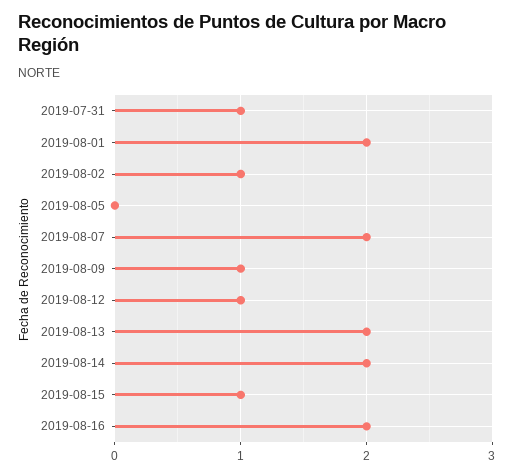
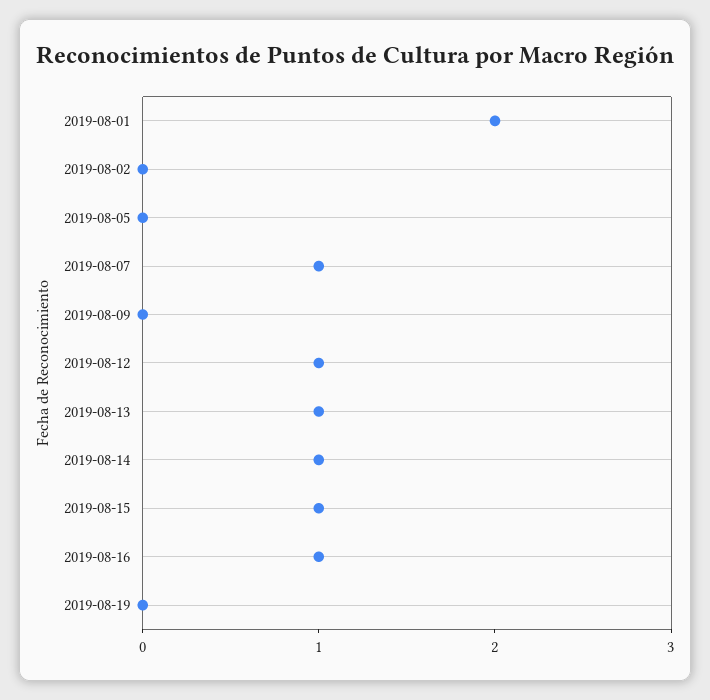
2019-07-31: 1 -> none
2019-08-02: 1 -> 0
2019-08-07: 2 -> 1
2019-08-09: 1 -> 0
2019-08-13: 2 -> 1
2019-08-14: 2 -> 1
2019-08-16: 2 -> 1
2019-08-19: none -> 0

